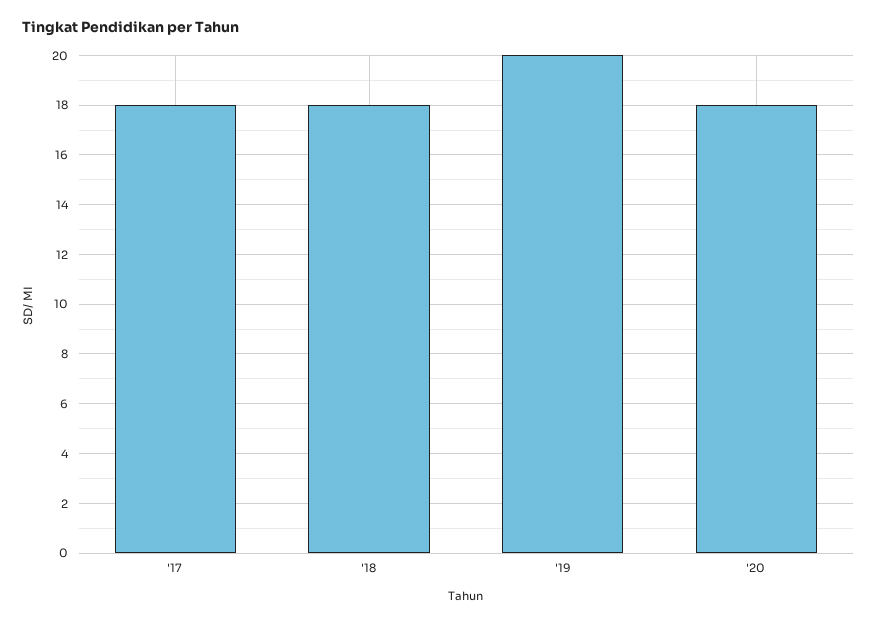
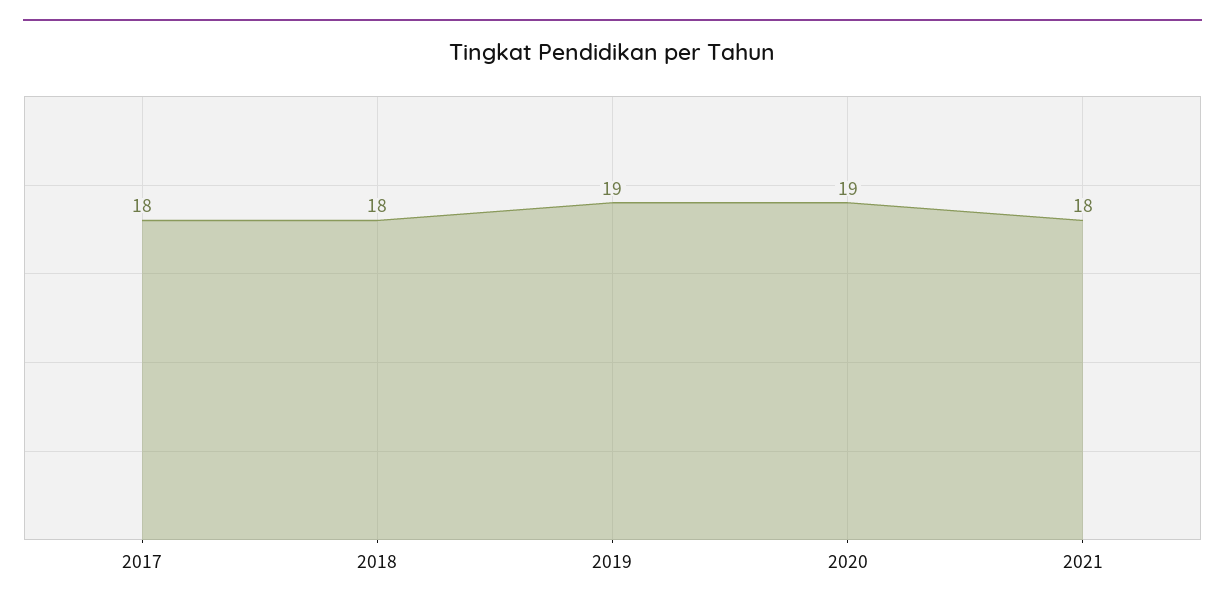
'19: 20 -> 19
'20: 18 -> 19
2021: none -> 18

